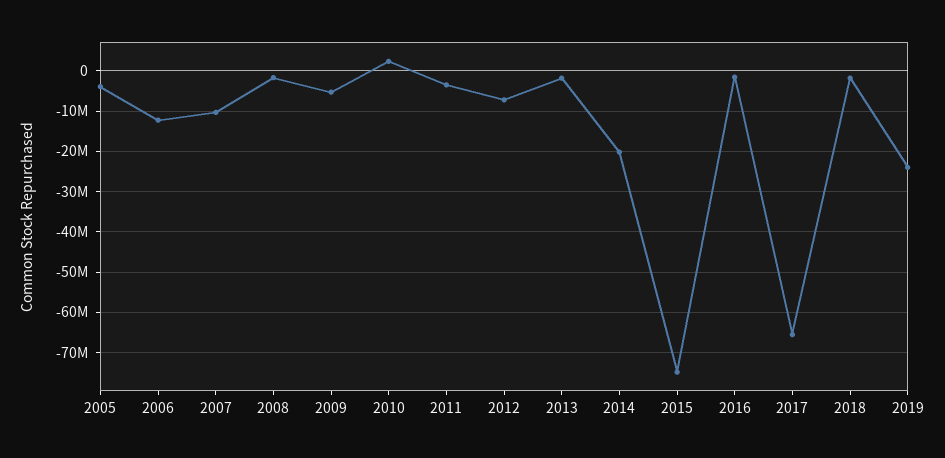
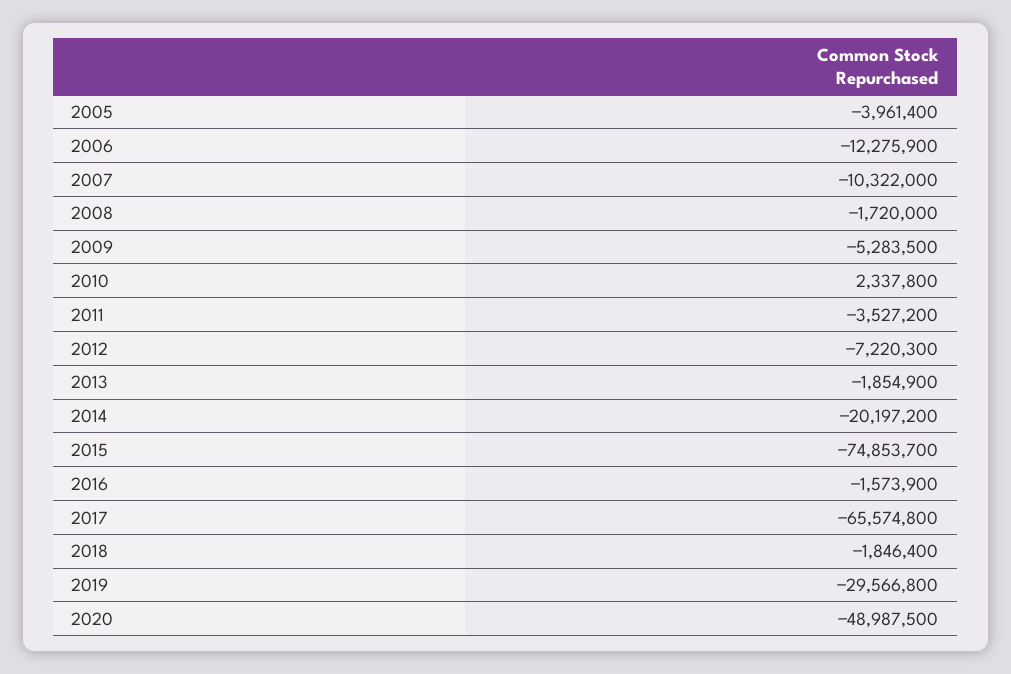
2019: -24000000 -> -29566800
2020: none -> -48987500

